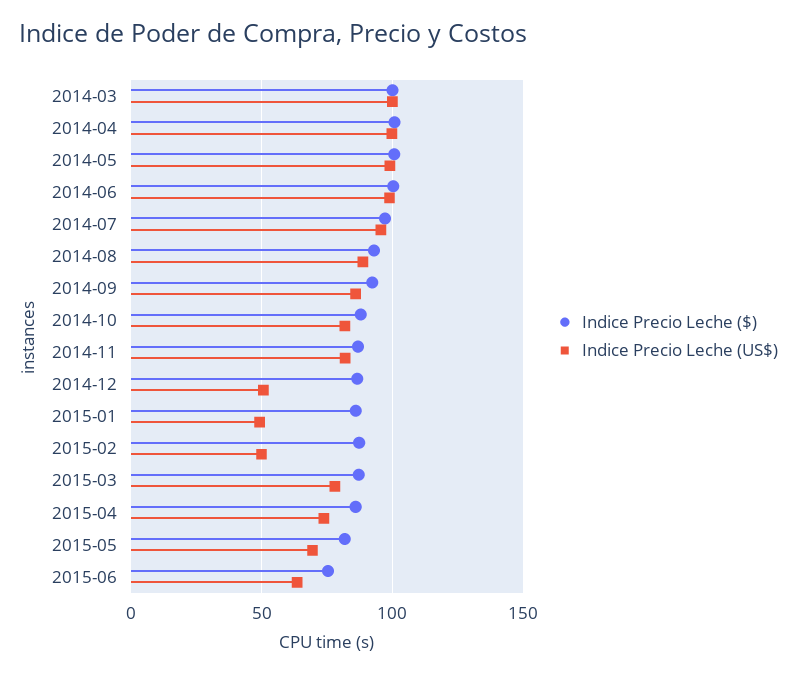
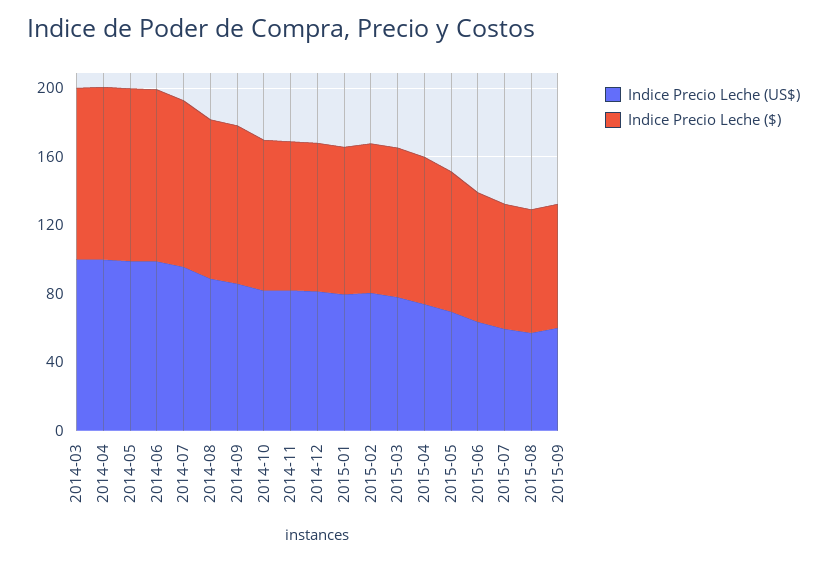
Indice Precio Leche (US$), 2014-12: 50 -> 80
Indice Precio Leche (US$), 2015-01: 50 -> 80
Indice Precio Leche (US$), 2015-02: 50 -> 80
Indice Precio Leche (US$), 2015-07: none -> 60
Indice Precio Leche ($), 2015-07: none -> 70
Indice Precio Leche (US$), 2015-08: none -> 60
Indice Precio Leche ($), 2015-08: none -> 70
Indice Precio Leche (US$), 2015-09: none -> 60
Indice Precio Leche ($), 2015-09: none -> 70

